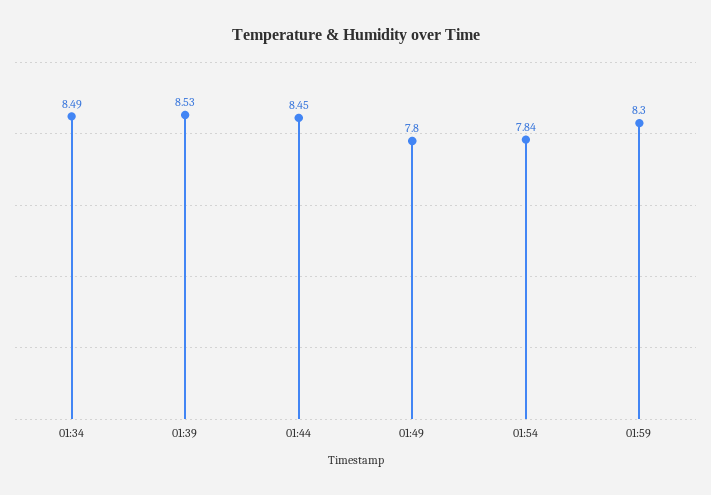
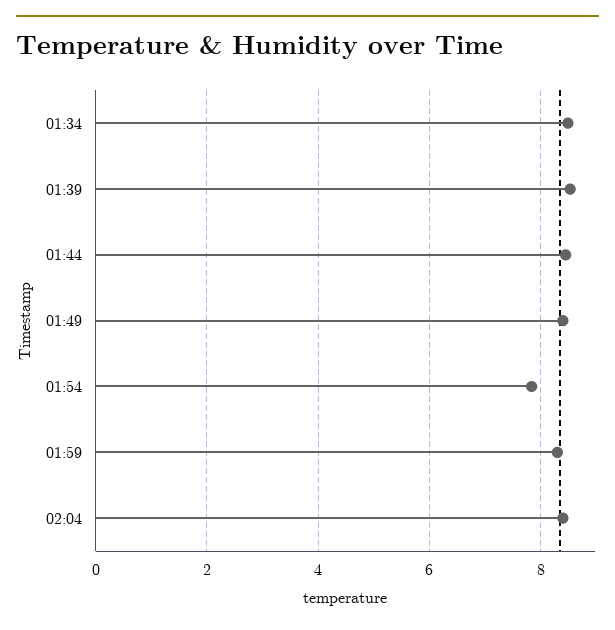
01:49: 7.8 -> 8.4
02:04: none -> 8.4

